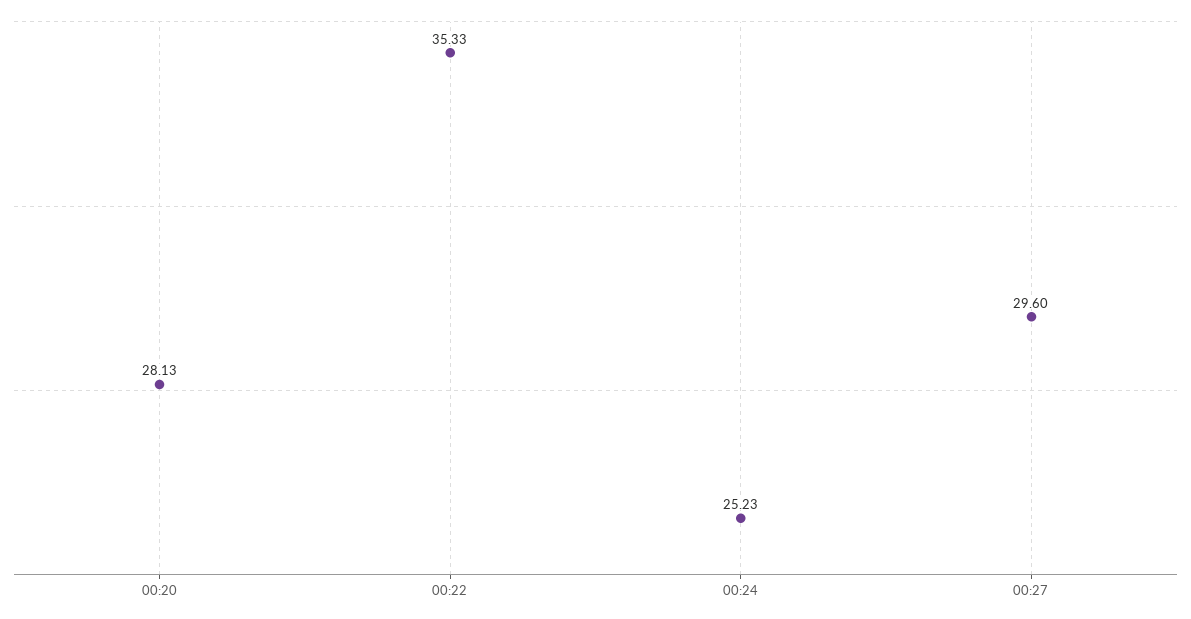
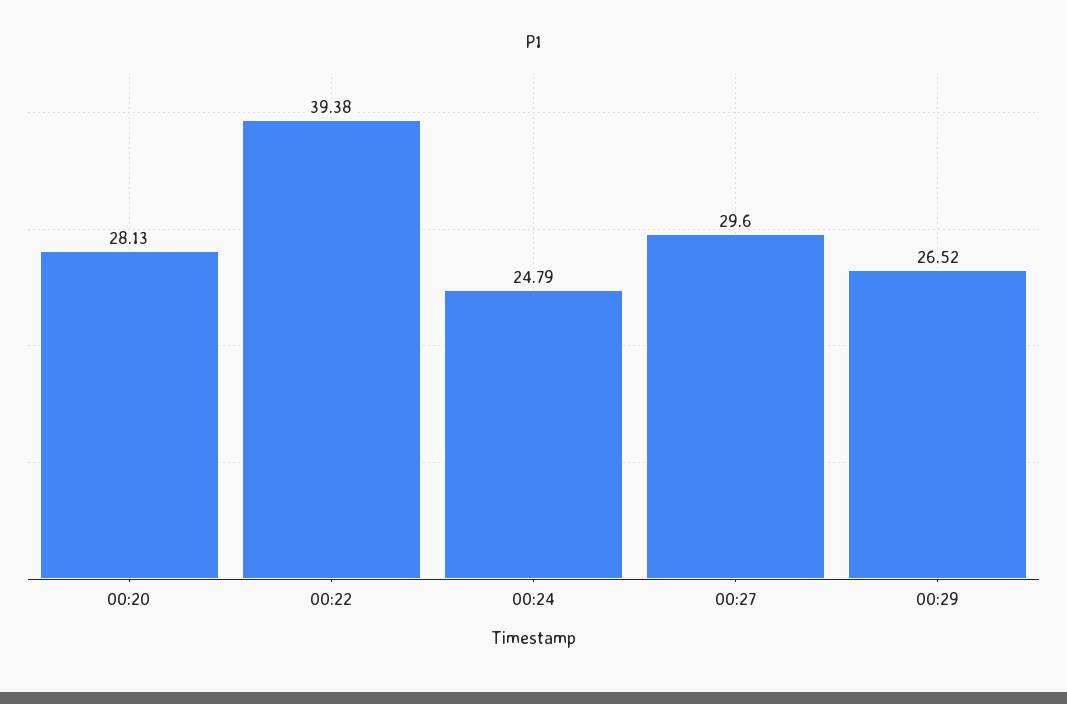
00:22: 35.33 -> 39.38
00:24: 25.23 -> 24.79
00:29: none -> 26.52

